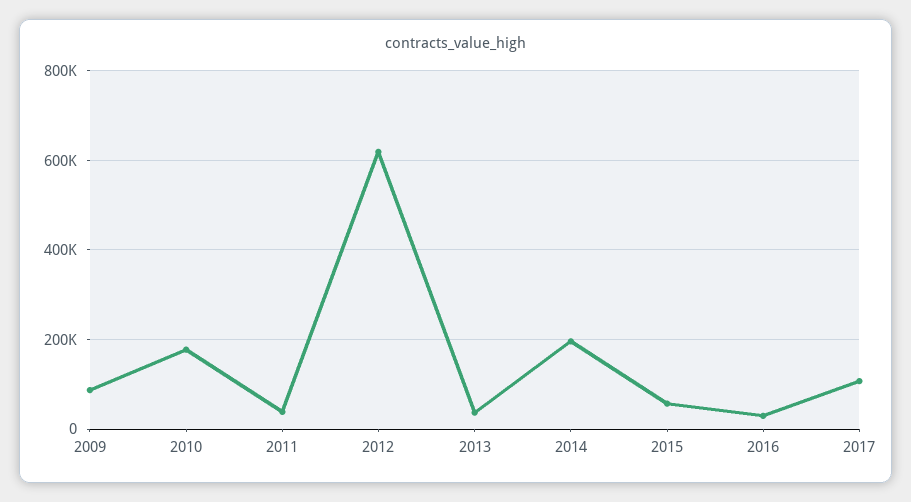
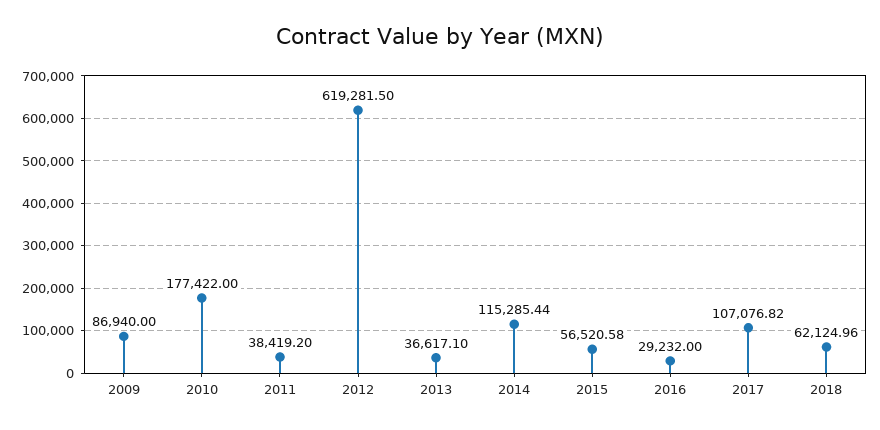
2014: 200000 -> 115285.44
2018: none -> 62124.96

